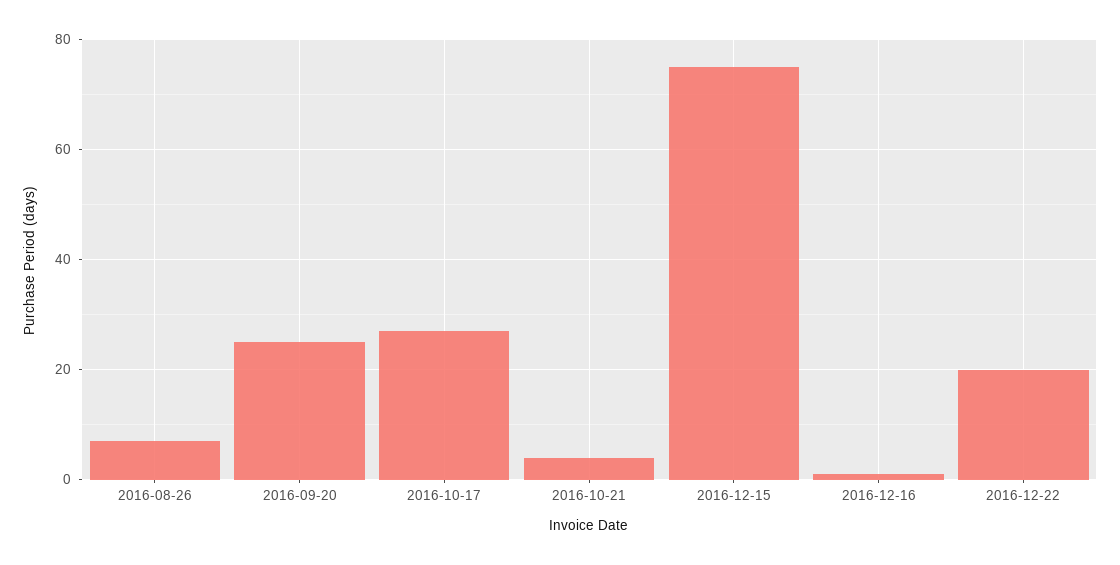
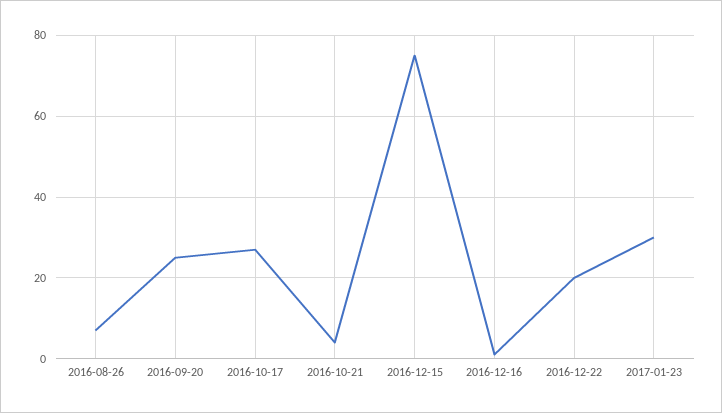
2017-01-23: none -> 30

